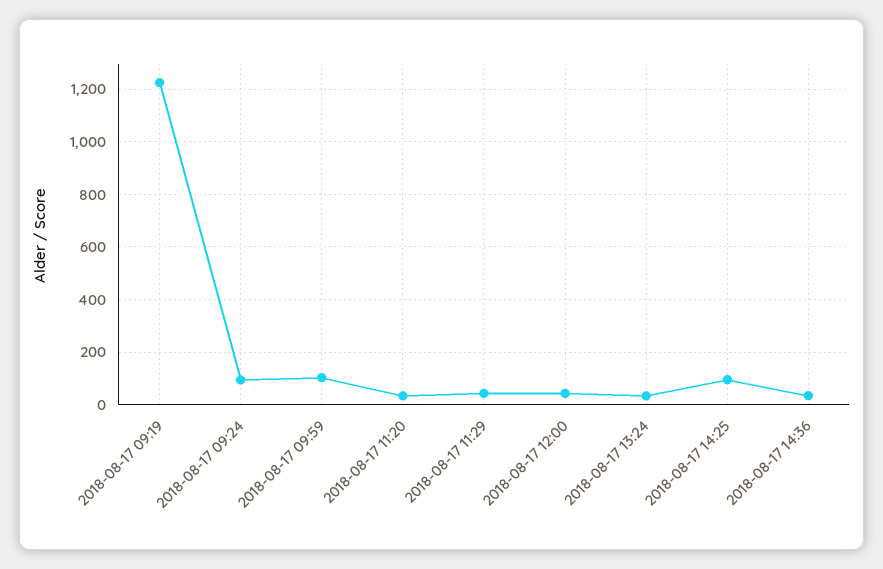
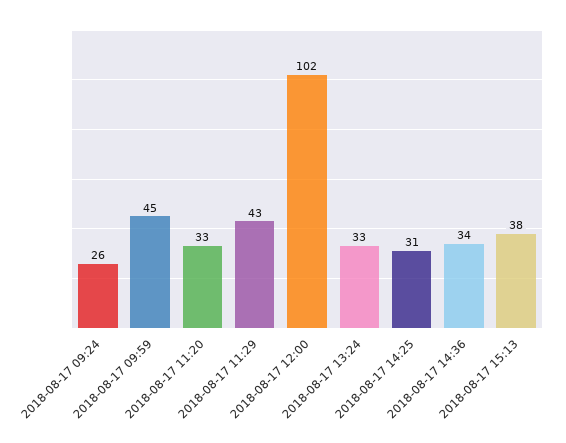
2018-08-17 09:19: 1225 -> none
2018-08-17 09:24: 100 -> 26
2018-08-17 09:59: 100 -> 45
2018-08-17 12:00: 50 -> 102
2018-08-17 14:25: 100 -> 31
2018-08-17 15:13: none -> 38

